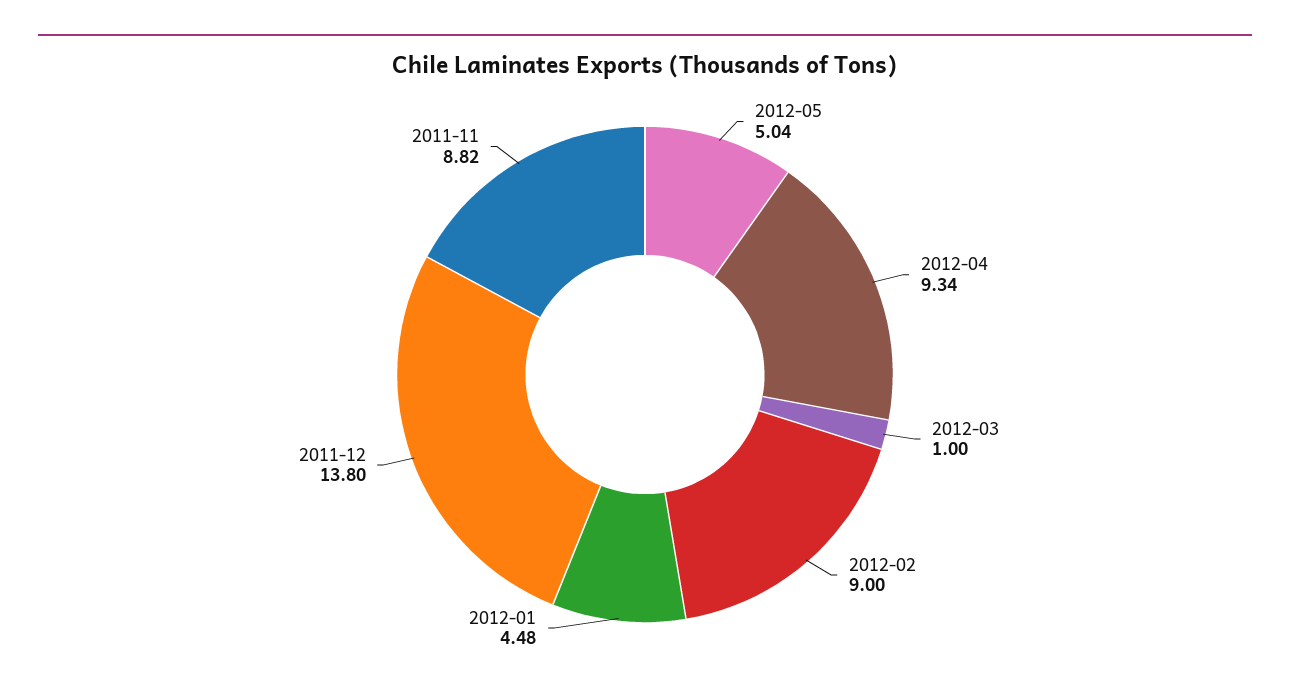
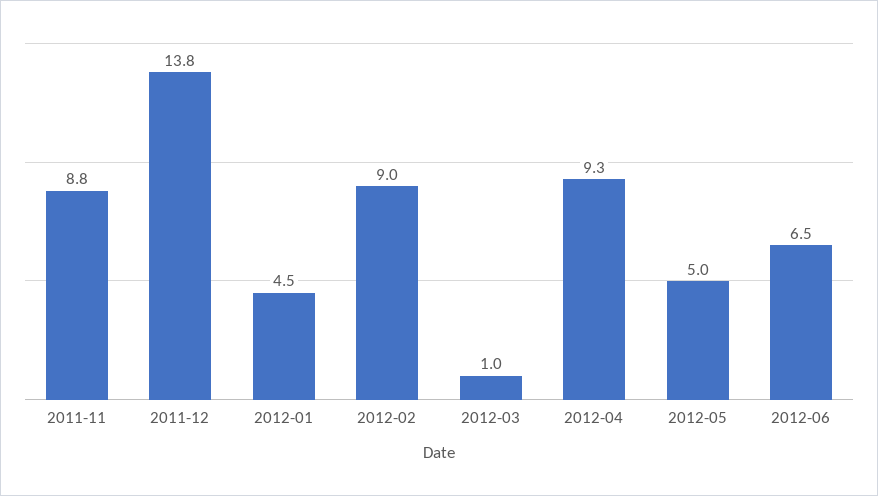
2012-06: none -> 6.5

